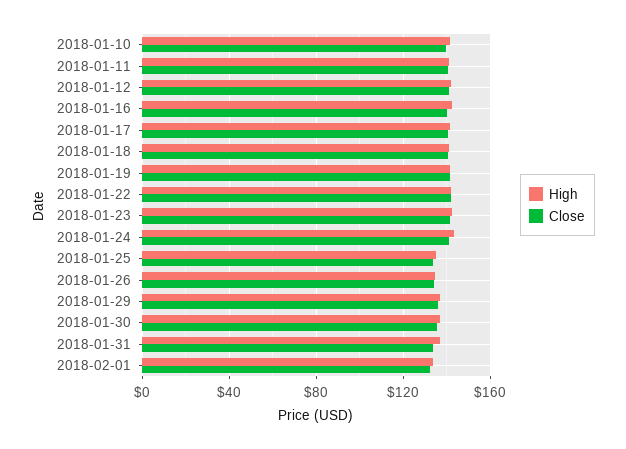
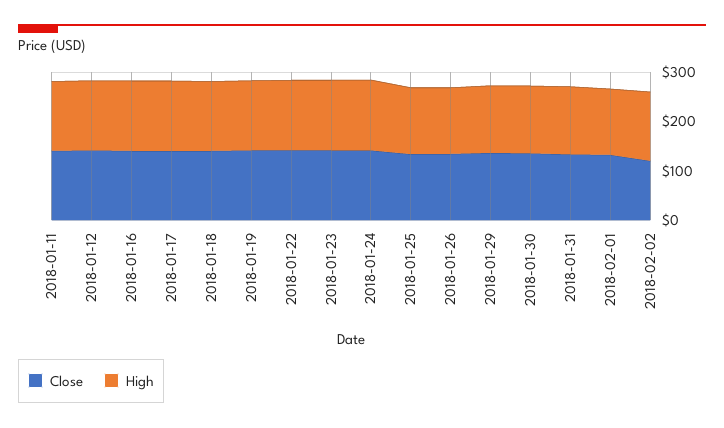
High, 2018-01-10: 140 -> none
Close, 2018-01-10: 140 -> none
Close, 2018-02-02: none -> 120
High, 2018-02-02: none -> 140

